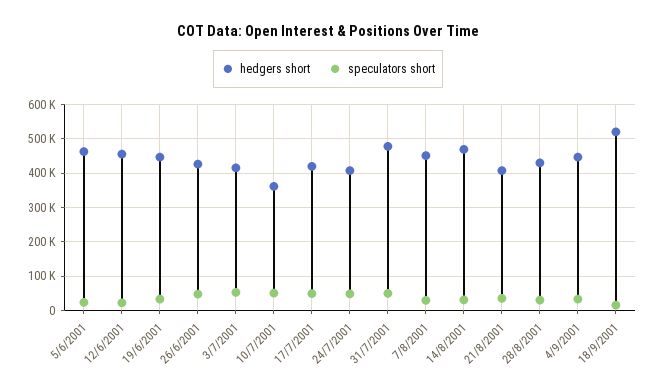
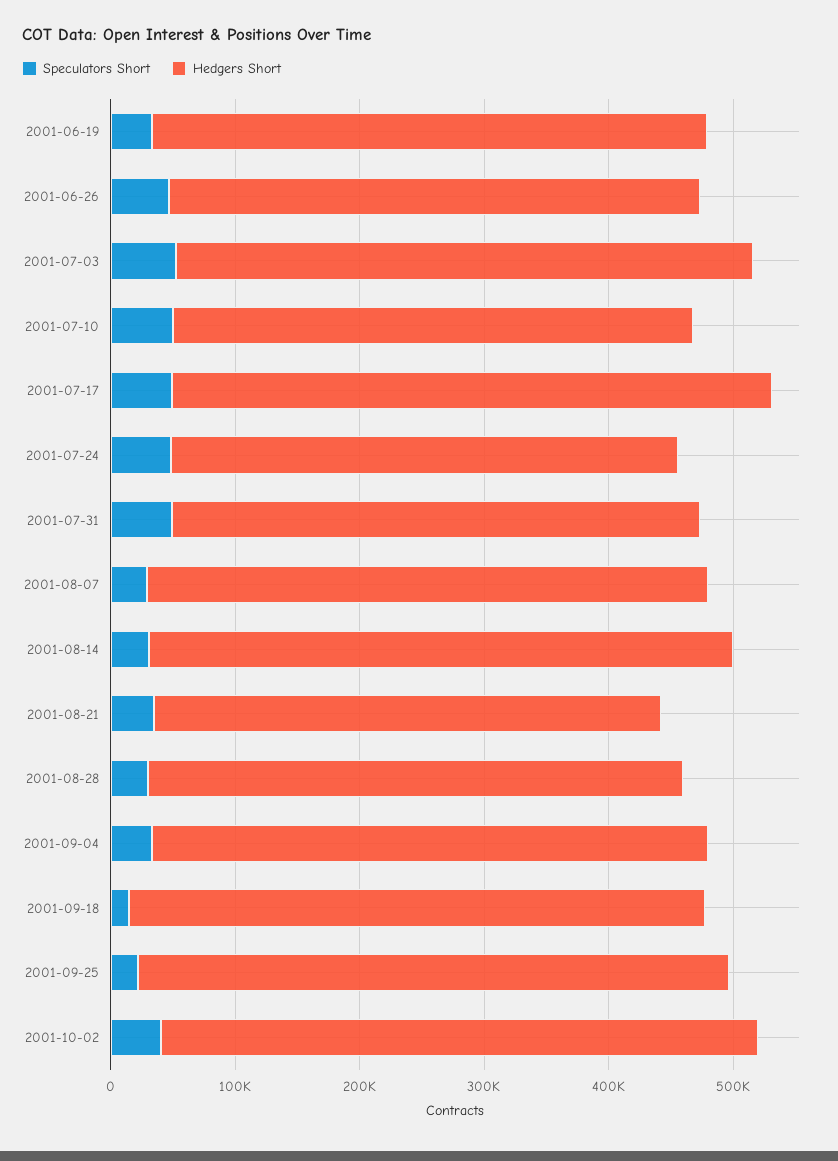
hedgers short, 5/6/2001: 460000 -> none
speculators short, 5/6/2001: 20000 -> none
hedgers short, 12/6/2001: 460000 -> none
speculators short, 12/6/2001: 20000 -> none
hedgers short, 3/7/2001: 420000 -> 460000
hedgers short, 10/7/2001: 360000 -> 420000
hedgers short, 17/7/2001: 420000 -> 480000
hedgers short, 31/7/2001: 480000 -> 420000
hedgers short, 18/9/2001: 520000 -> 460000
speculators short, 2001-09-25: none -> 20000
hedgers short, 2001-09-25: none -> 480000
speculators short, 2001-10-02: none -> 40000
hedgers short, 2001-10-02: none -> 480000

